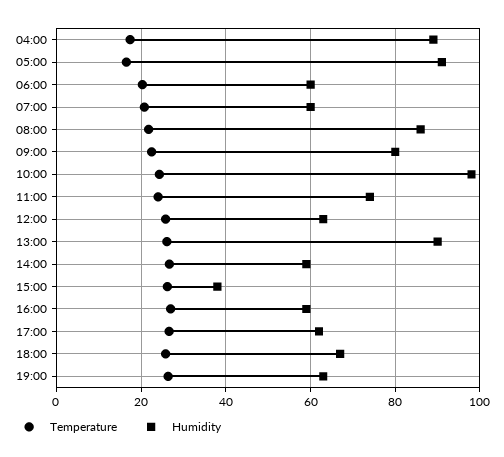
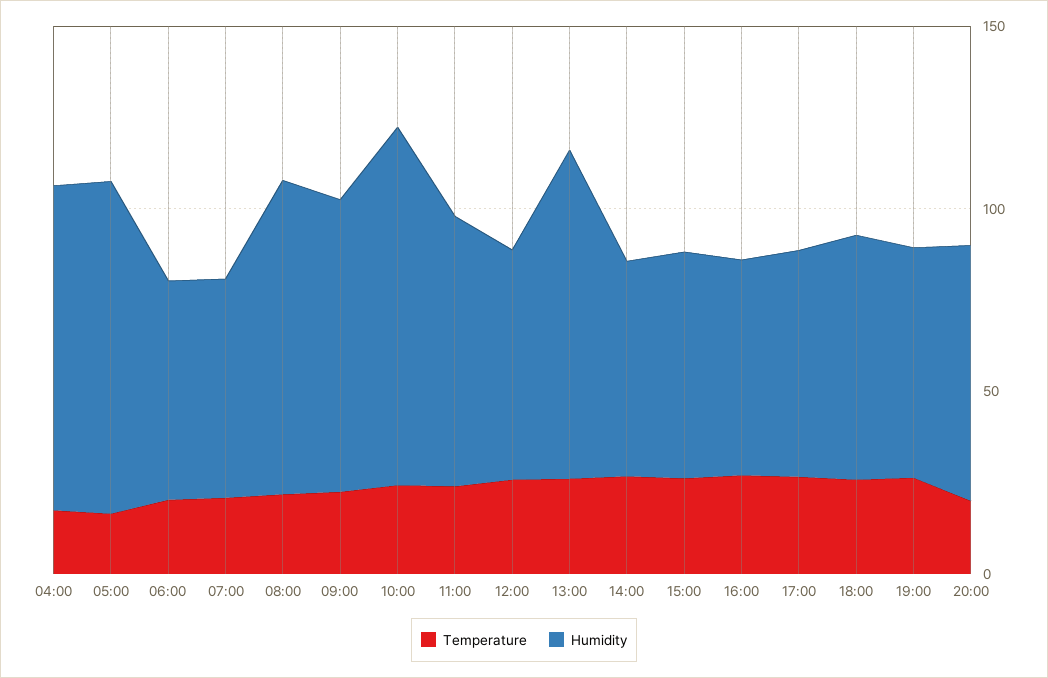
Humidity, 15:00: 38 -> 60
Temperature, 20:00: none -> 20
Humidity, 20:00: none -> 70

